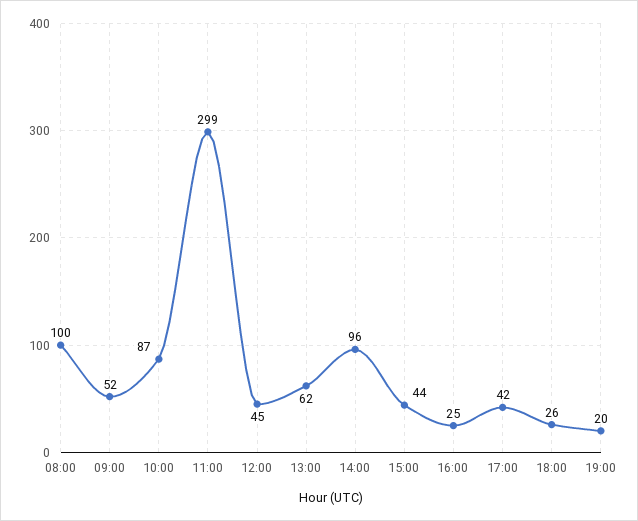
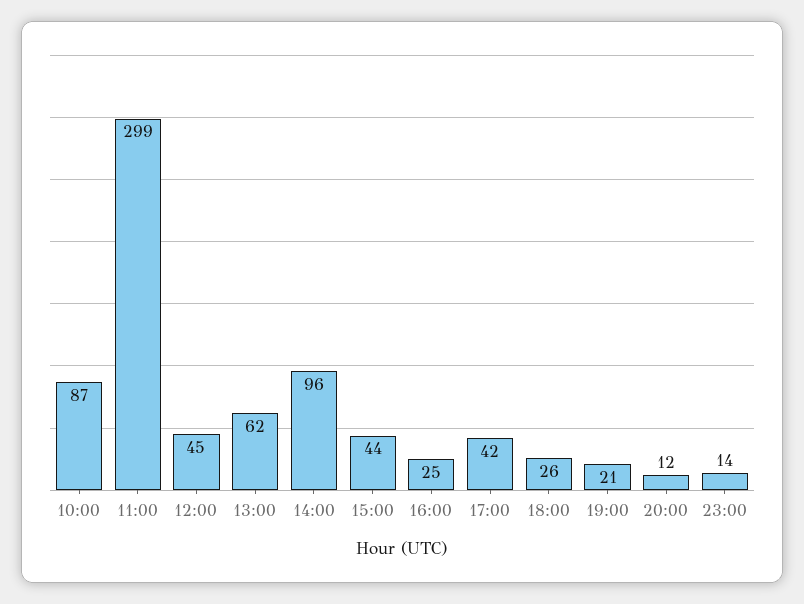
08:00: 100 -> none
09:00: 52 -> none
19:00: 20 -> 21
20:00: none -> 12
23:00: none -> 14

